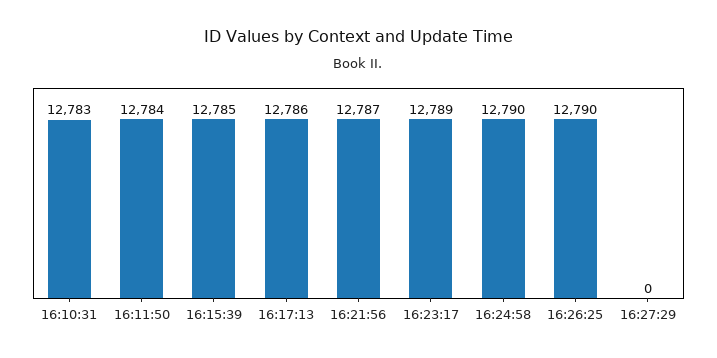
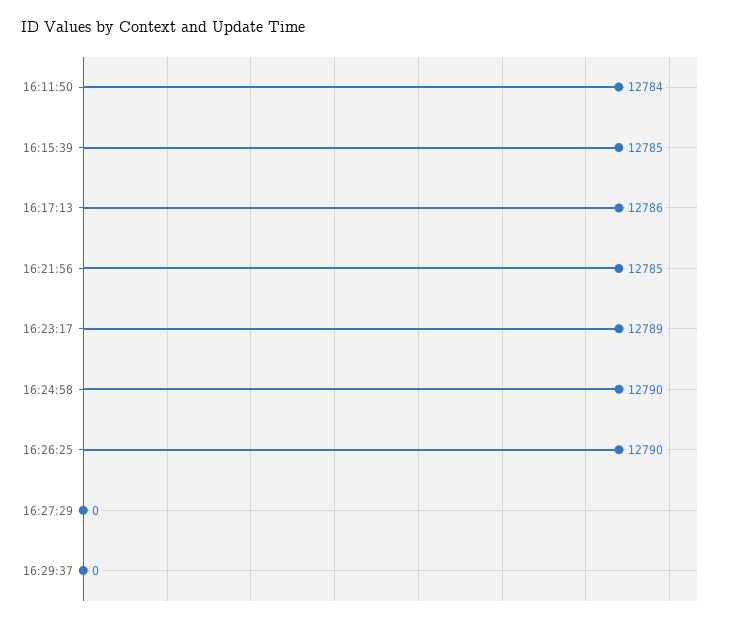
16:10:31: 12783 -> none
16:21:56: 12787 -> 12785
16:29:37: none -> 0

